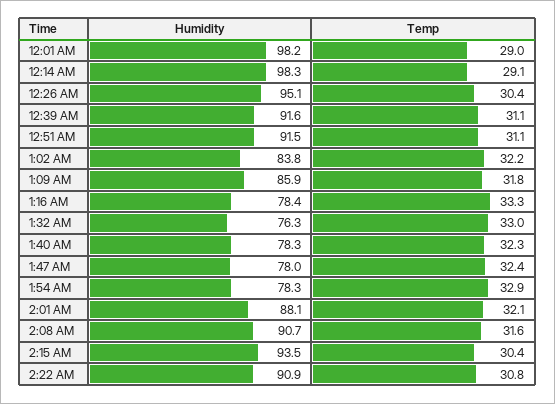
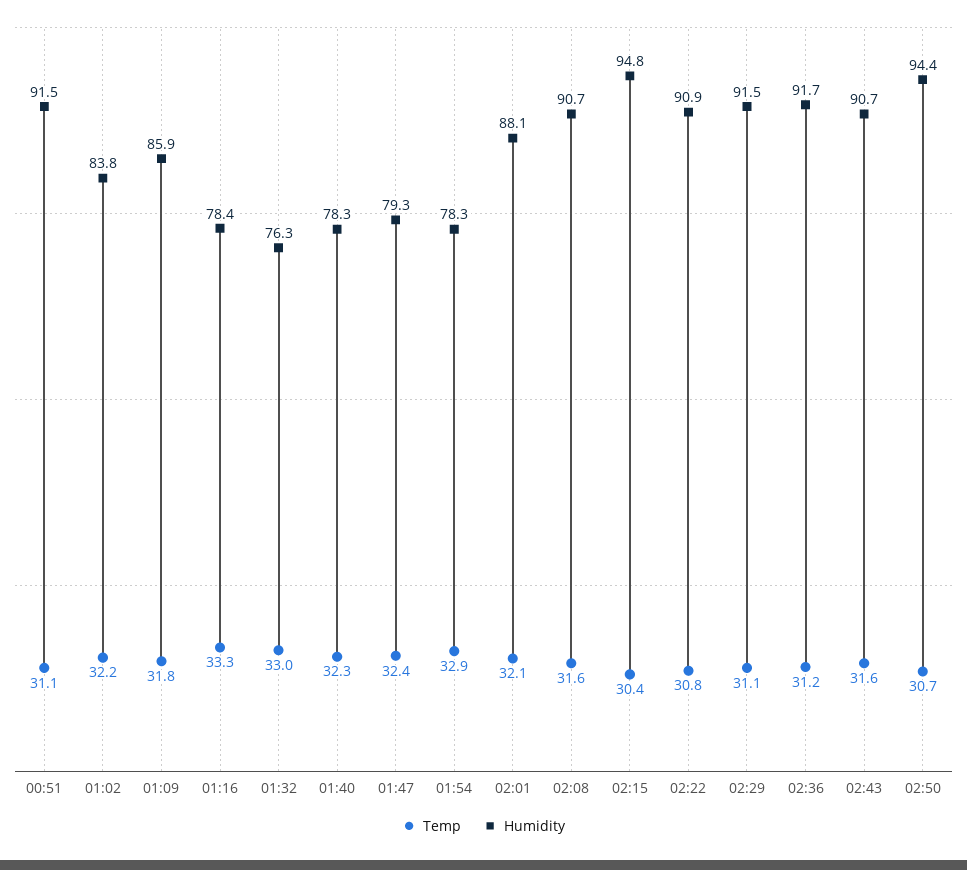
Humidity, 12:01 AM: 98.2 -> none
Temp, 12:01 AM: 29 -> none
Humidity, 12:14 AM: 98.3 -> none
Temp, 12:14 AM: 29.1 -> none
Humidity, 12:26 AM: 95.1 -> none
Temp, 12:26 AM: 30.4 -> none
Humidity, 12:39 AM: 91.6 -> none
Temp, 12:39 AM: 31.1 -> none
Humidity, 1:47 AM: 78 -> 79.3
Humidity, 2:15 AM: 93.5 -> 94.8
Temp, 02:29: none -> 31.1
Humidity, 02:29: none -> 91.5
Temp, 02:36: none -> 31.2
Humidity, 02:36: none -> 91.7
Temp, 02:43: none -> 31.6
Humidity, 02:43: none -> 90.7
Temp, 02:50: none -> 30.7
Humidity, 02:50: none -> 94.4

